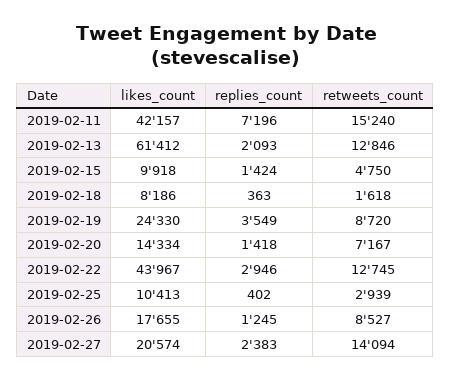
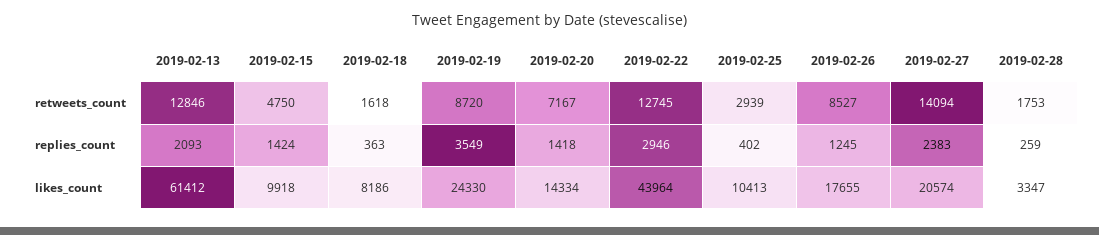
likes_count, 2019-02-11: 42157 -> none
replies_count, 2019-02-11: 7196 -> none
retweets_count, 2019-02-11: 15240 -> none
likes_count, 2019-02-22: 43967 -> 43964
retweets_count, 2019-02-28: none -> 1753
replies_count, 2019-02-28: none -> 259
likes_count, 2019-02-28: none -> 3347

